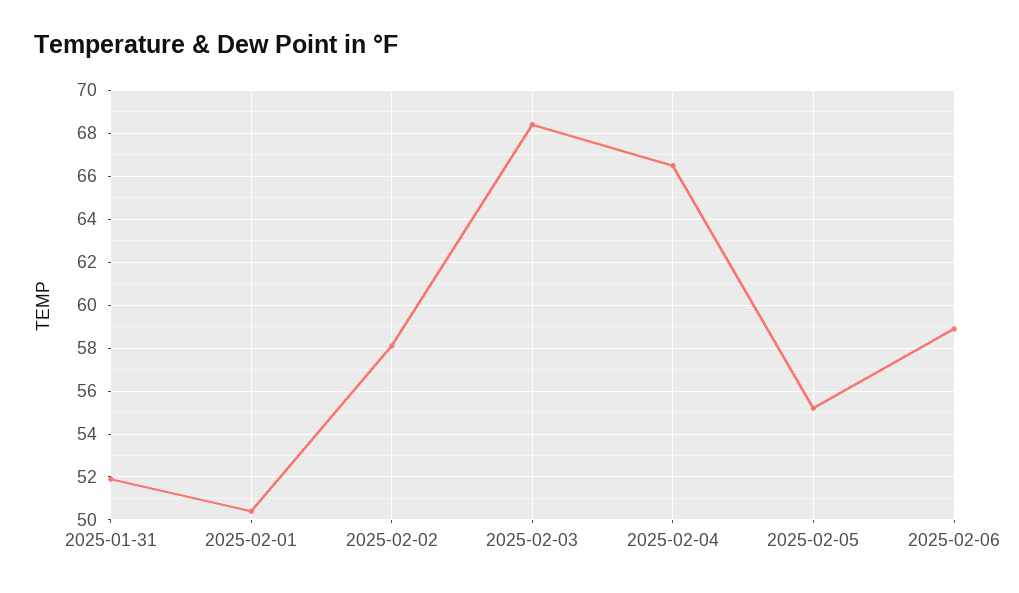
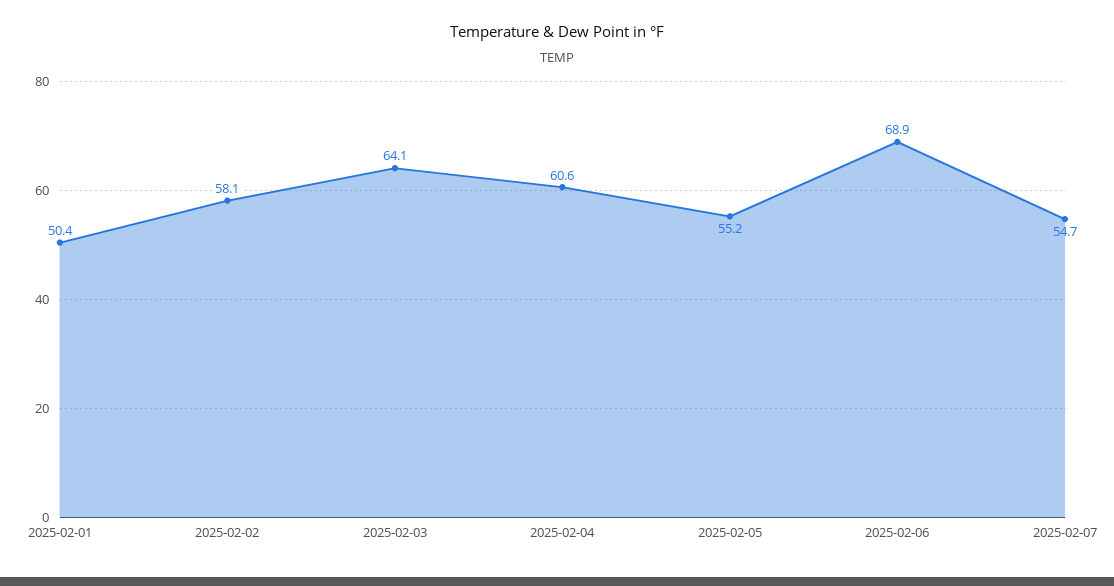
2025-01-31: 52 -> none
2025-02-03: 68.5 -> 64.1
2025-02-04: 66.5 -> 60.6
2025-02-06: 59 -> 68.9
2025-02-07: none -> 54.7

